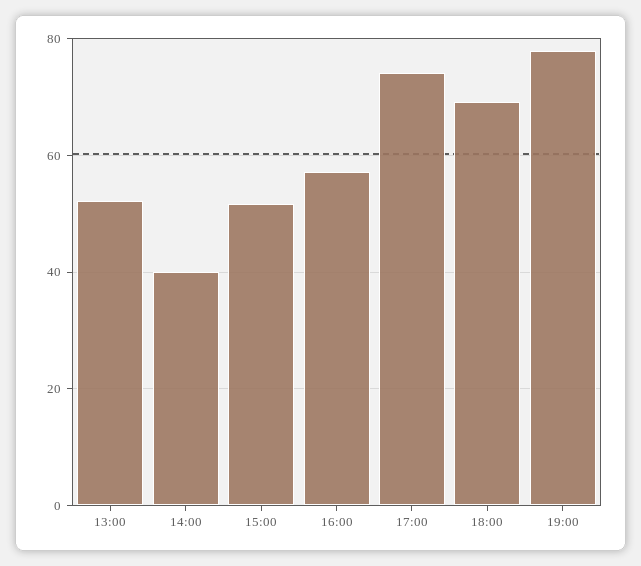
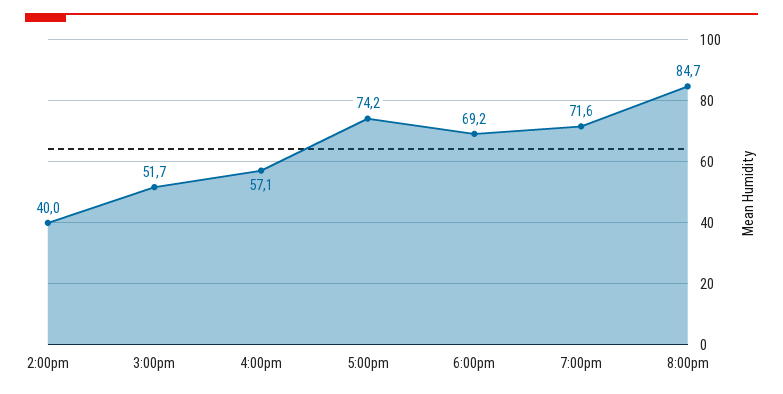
13:00: 52 -> none
19:00: 78 -> 71.6
8:00pm: none -> 84.7

